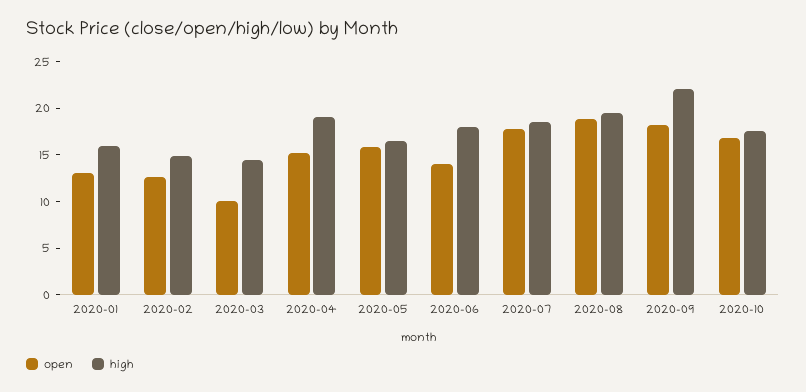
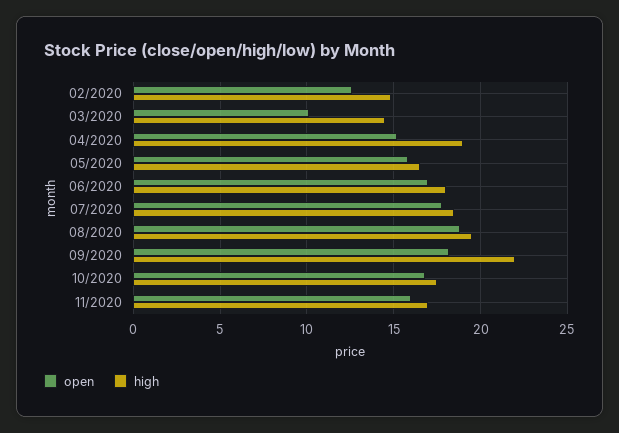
open, 2020-01: 13 -> none
high, 2020-01: 16 -> none
open, 2020-06: 14 -> 17
open, 11/2020: none -> 16
high, 11/2020: none -> 17

